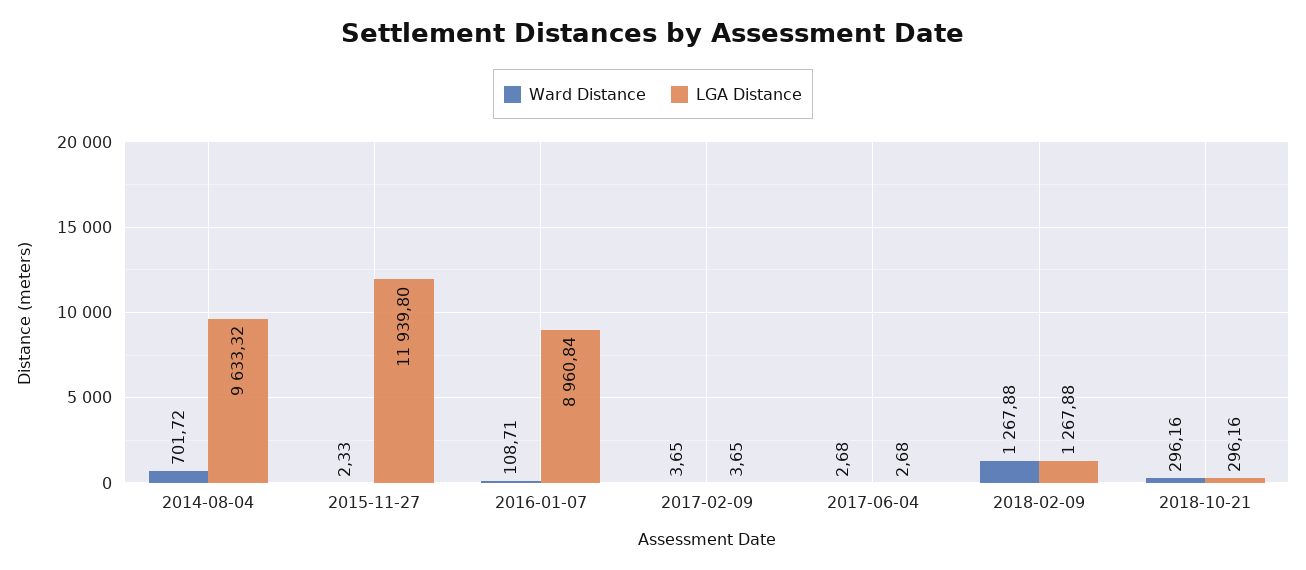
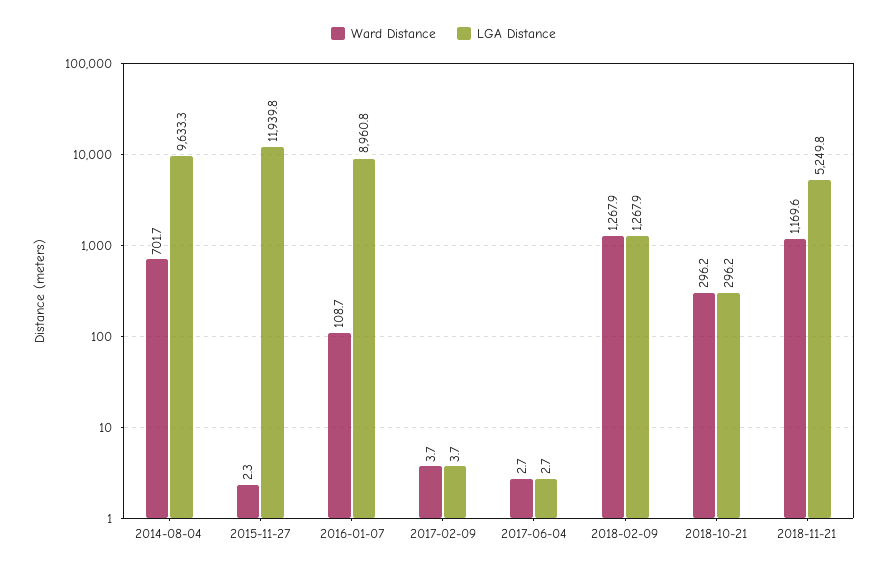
Ward Distance, 2018-11-21: none -> 1169.6
LGA Distance, 2018-11-21: none -> 5249.8

